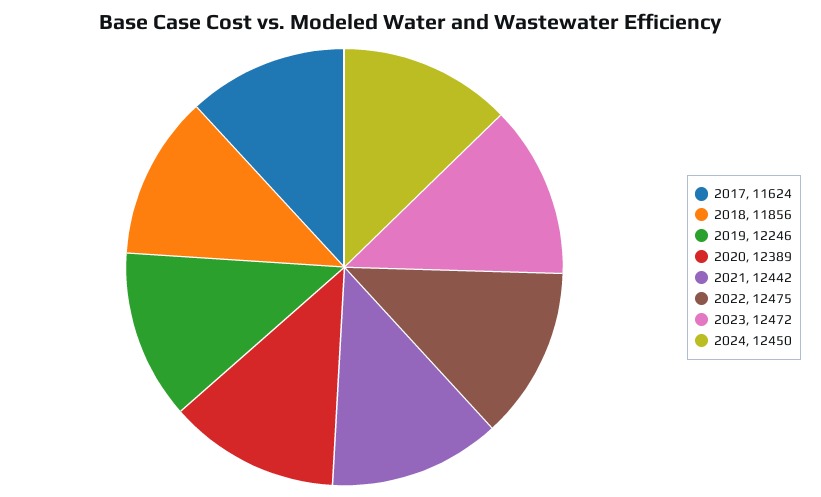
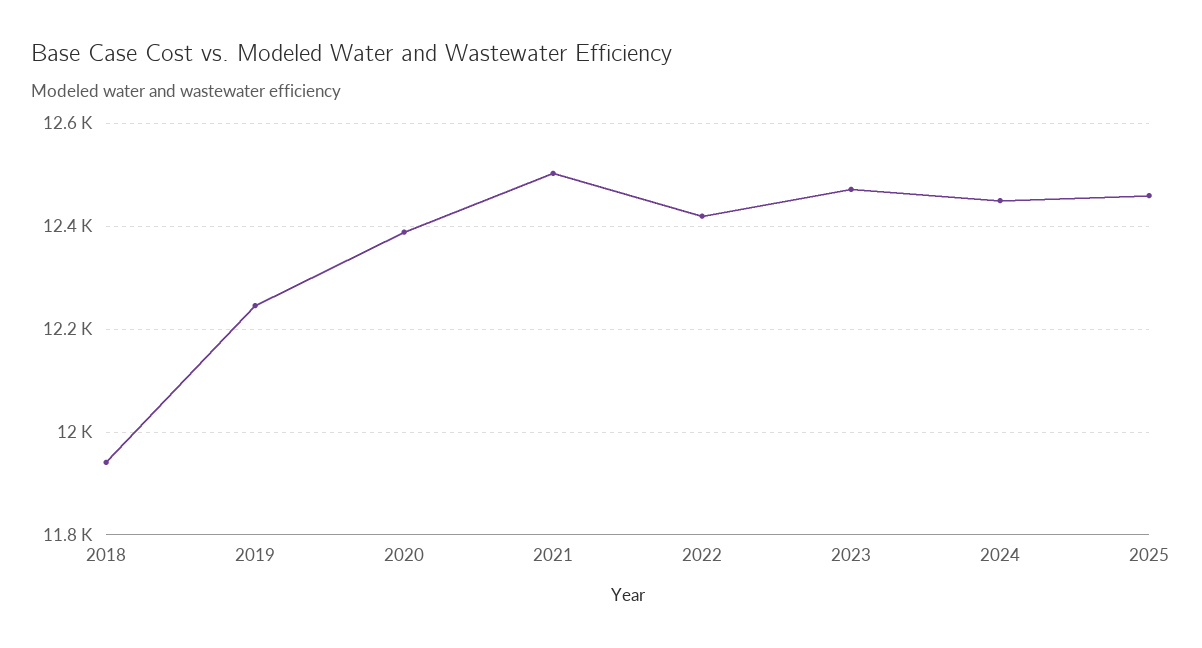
2017: 11624 -> none
2018: 11856 -> 11940
2021: 12442 -> 12500
2022: 12475 -> 12420
2025: none -> 12460

